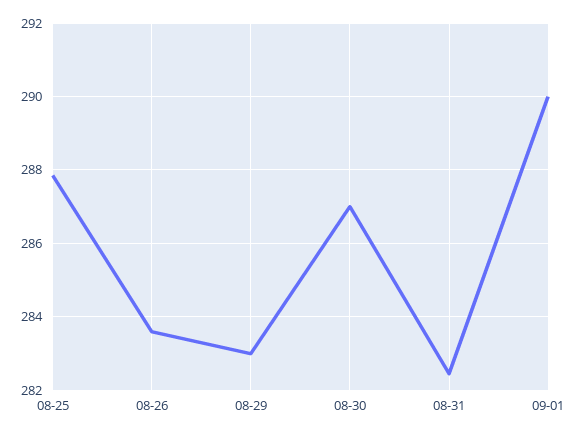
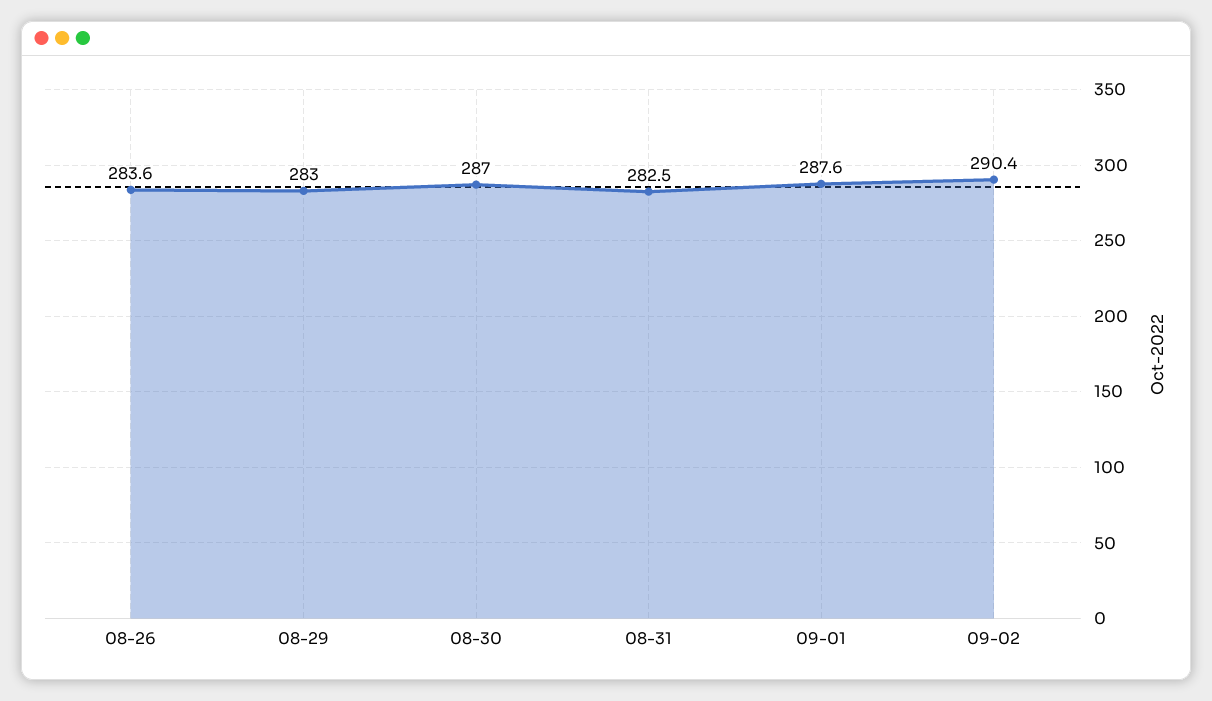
08-25: 287.8 -> none
09-01: 290 -> 287.6
09-02: none -> 290.4

